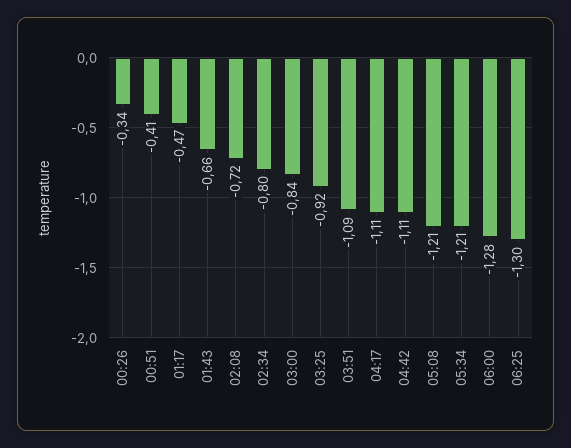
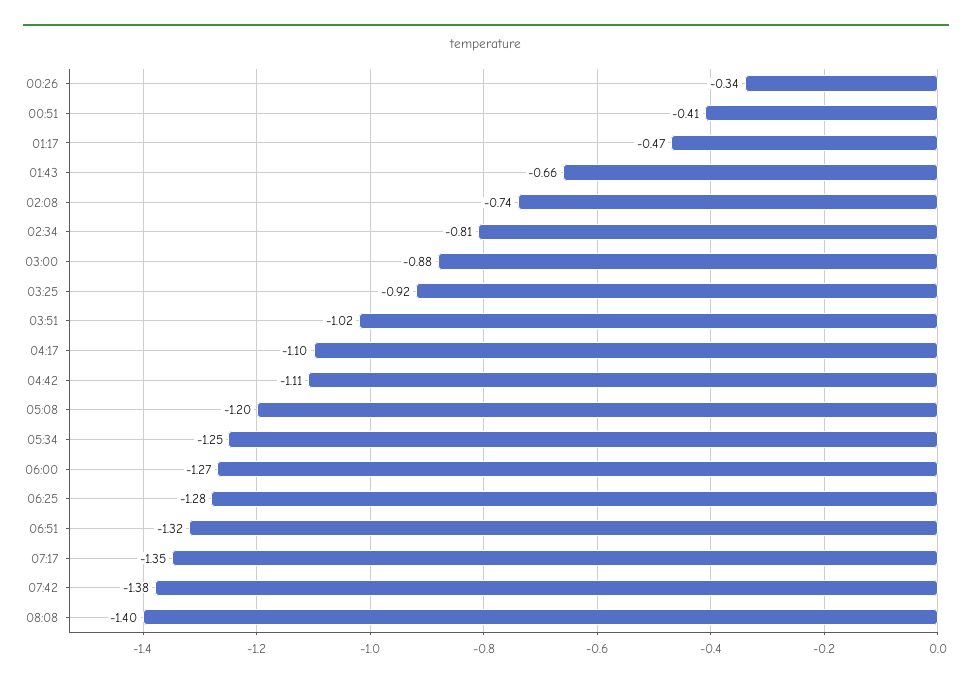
02:08: -0.72 -> -0.74
02:34: -0.8 -> -0.81
03:00: -0.84 -> -0.88
03:51: -1.09 -> -1.02
04:17: -1.11 -> -1.1
05:08: -1.21 -> -1.2
05:34: -1.21 -> -1.25
06:00: -1.28 -> -1.27
06:25: -1.3 -> -1.28
06:51: none -> -1.32
07:17: none -> -1.35
07:42: none -> -1.38
08:08: none -> -1.4

